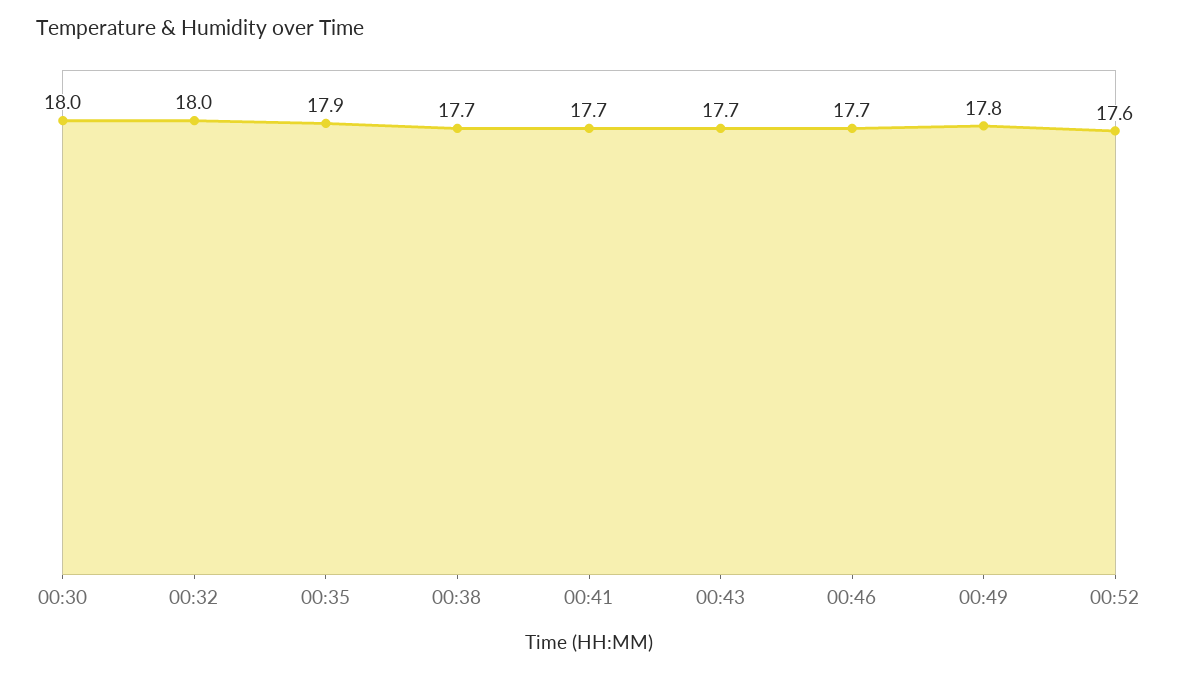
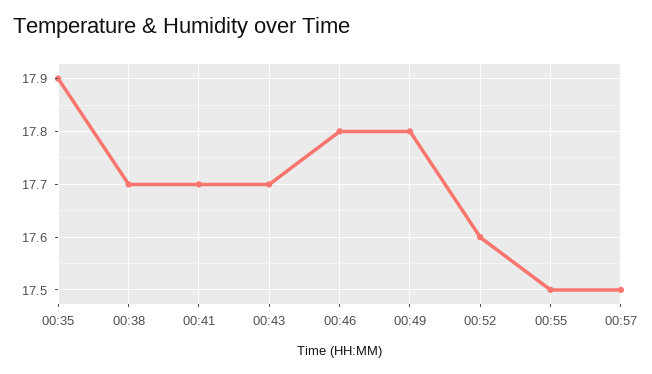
00:30: 18 -> none
00:32: 18 -> none
00:46: 17.7 -> 17.8
00:55: none -> 17.5
00:57: none -> 17.5

